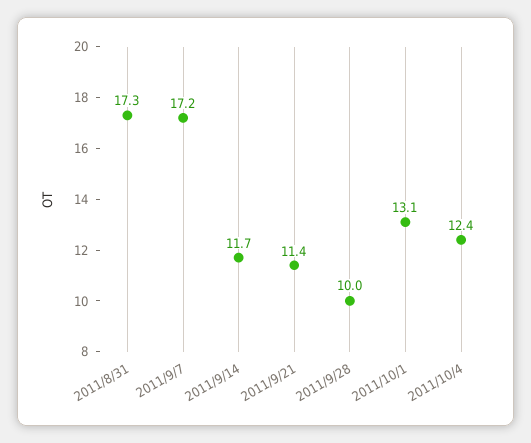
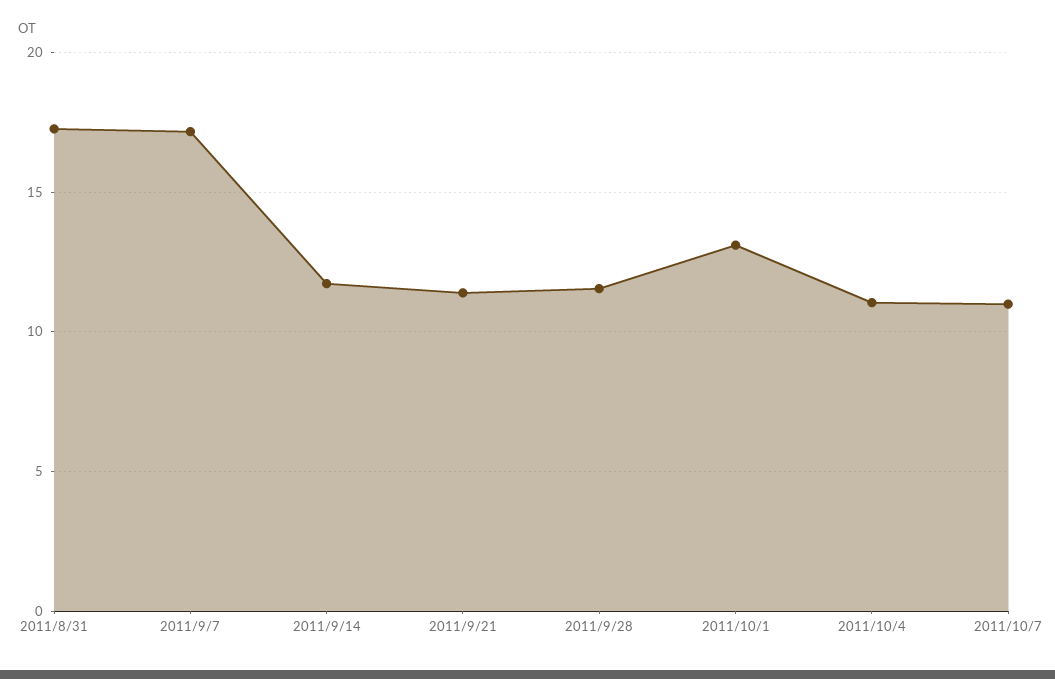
2011/9/28: 10 -> 11.5
2011/10/4: 12.4 -> 11
2011/10/7: none -> 11

